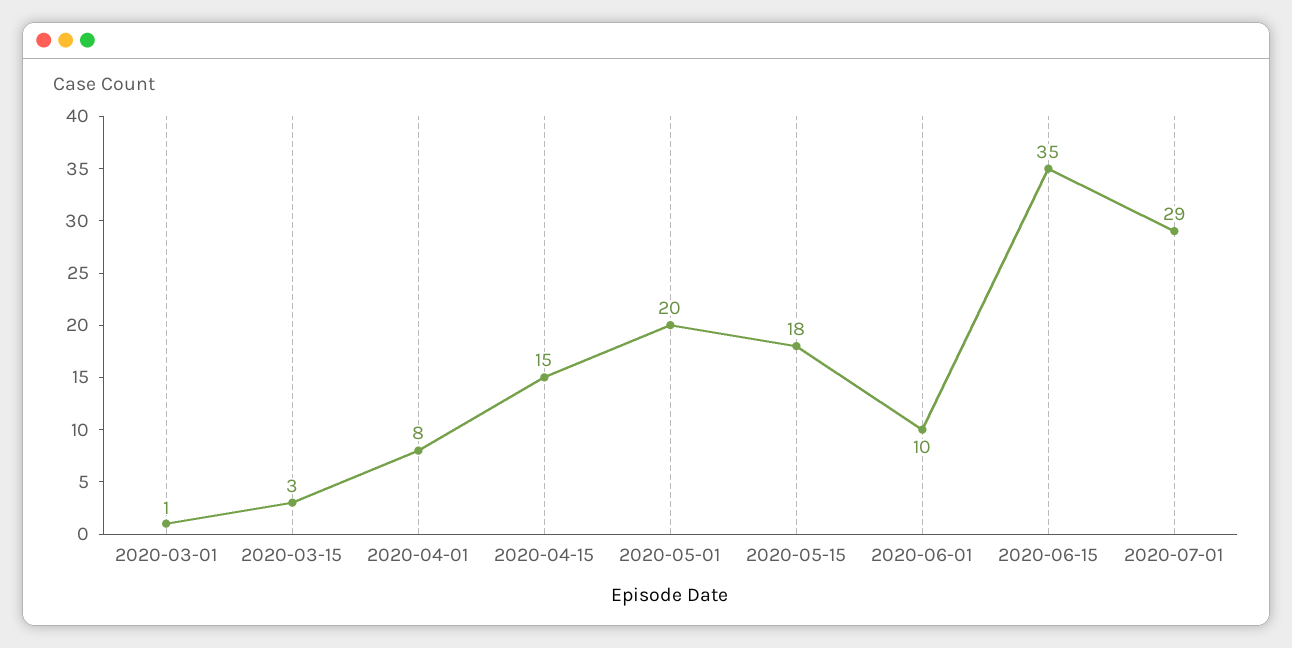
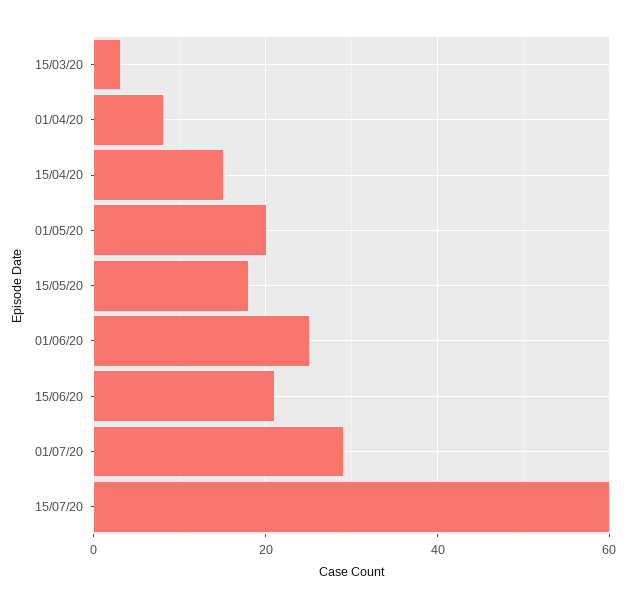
2020-03-01: 1 -> none
2020-06-01: 10 -> 25
2020-06-15: 35 -> 20
15/07/20: none -> 60

